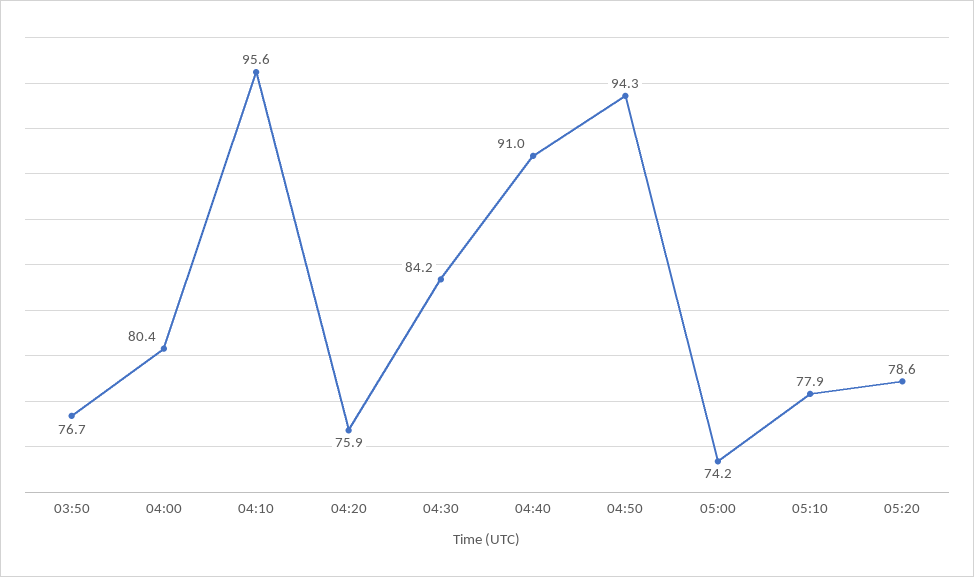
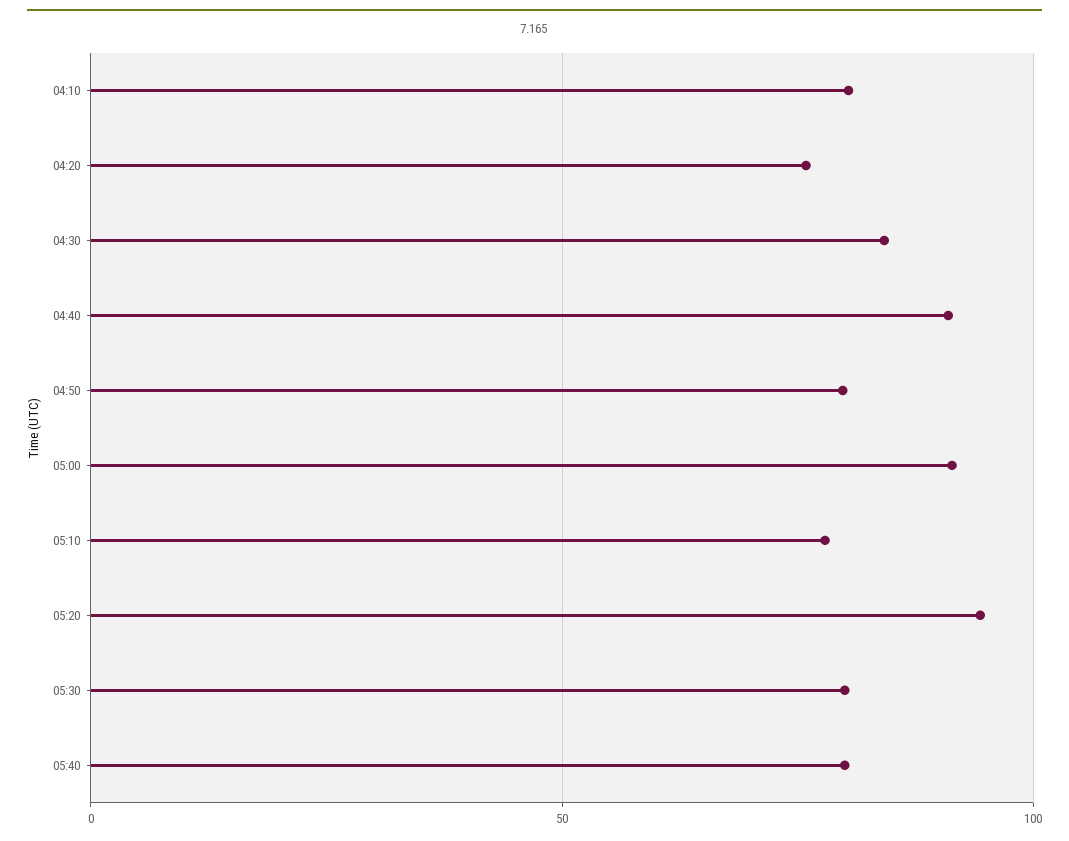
03:50: 76.7 -> none
04:00: 80.4 -> none
04:10: 95.6 -> 80
04:50: 94.3 -> 80
05:00: 74.2 -> 90
05:20: 78.6 -> 95
05:30: none -> 80
05:40: none -> 80

